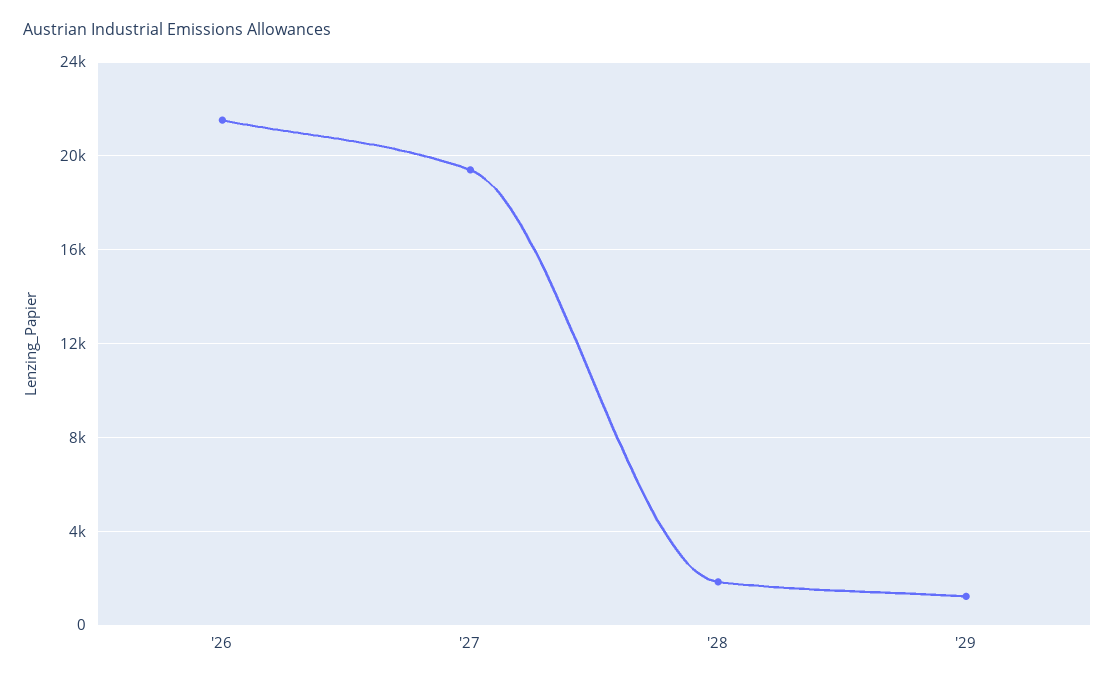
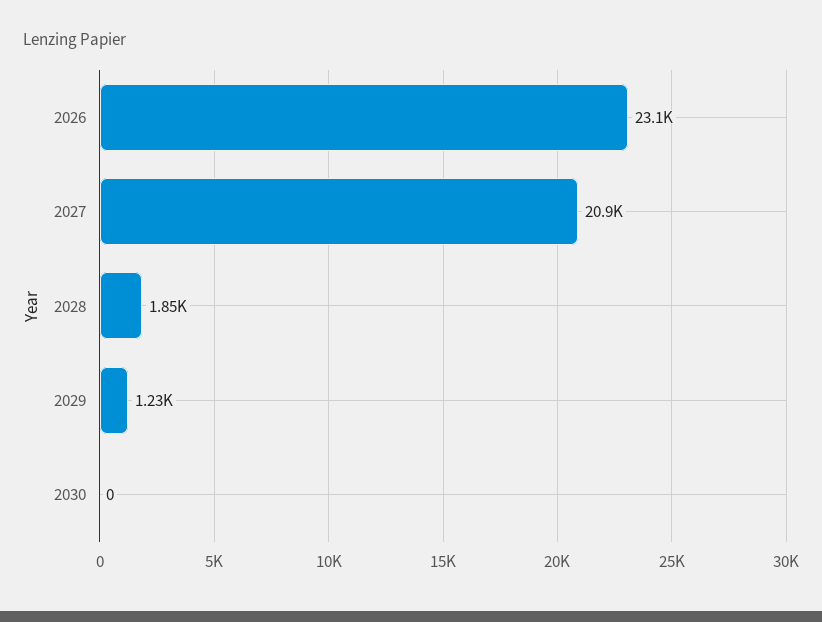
'26: 21500 -> 23100
'27: 19500 -> 20900
2030: none -> 0

